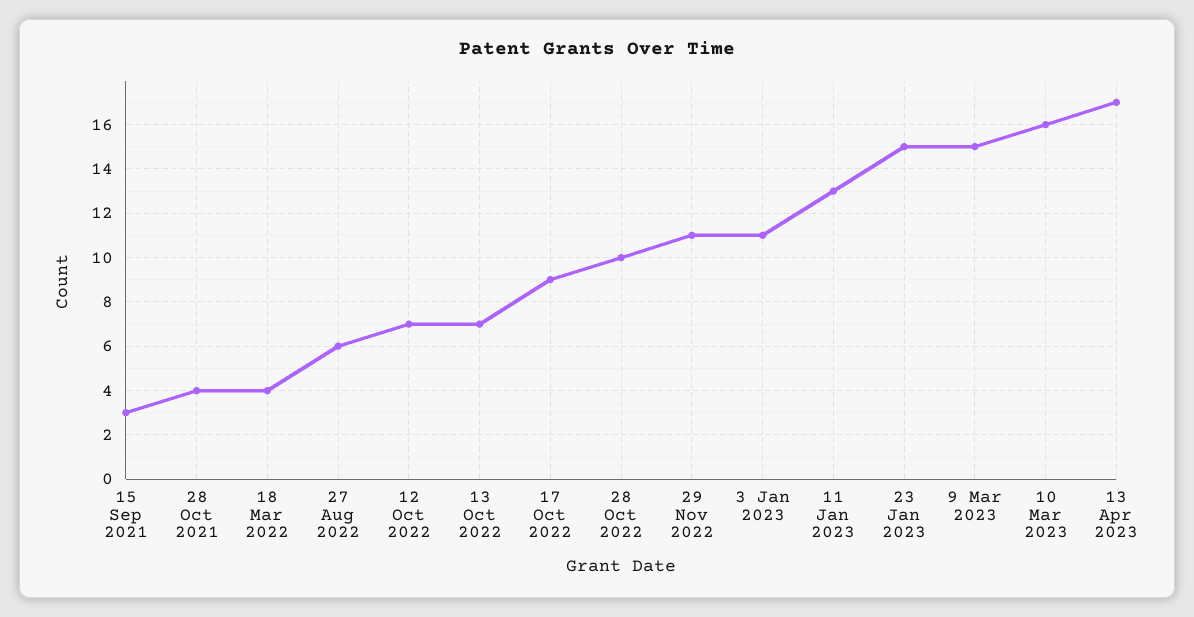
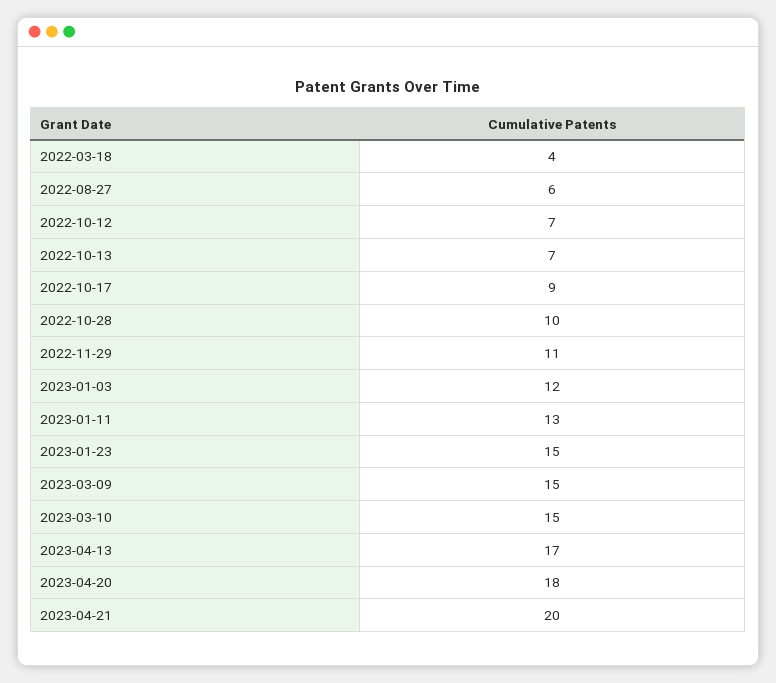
15 Sep 2021: 3 -> none
28 Oct 2021: 4 -> none
3 Jan 2023: 11 -> 12
10 Mar 2023: 16 -> 15
2023-04-20: none -> 18
2023-04-21: none -> 20

